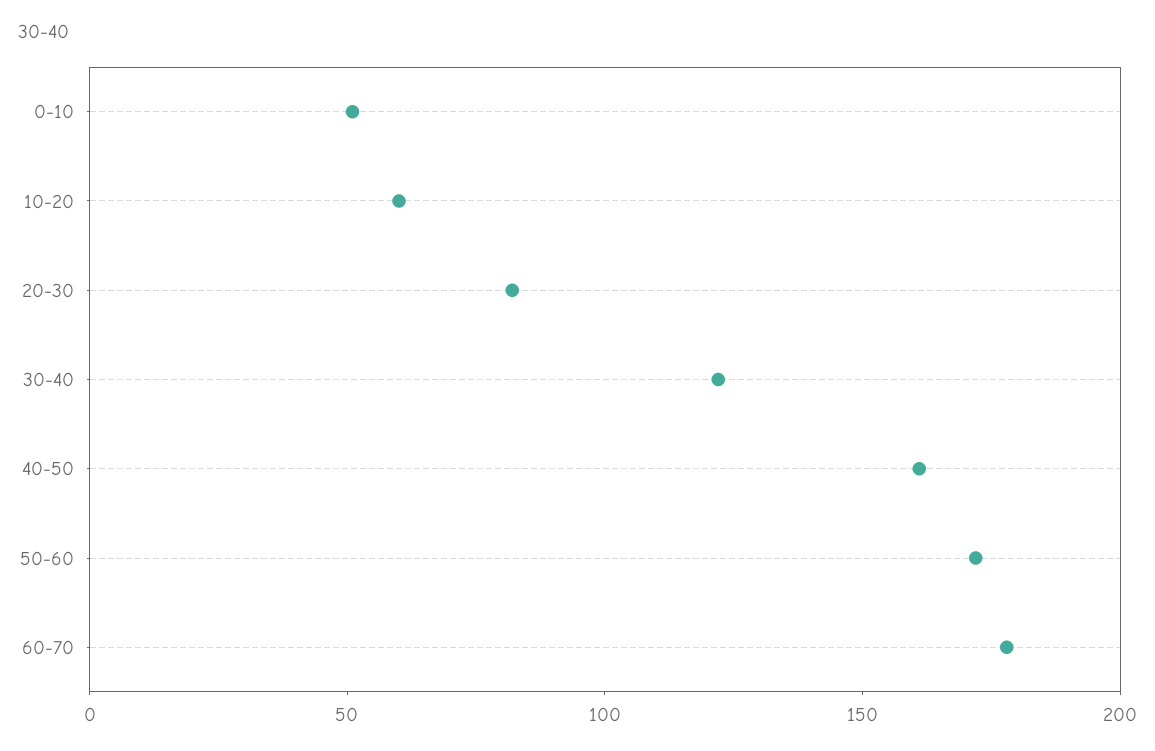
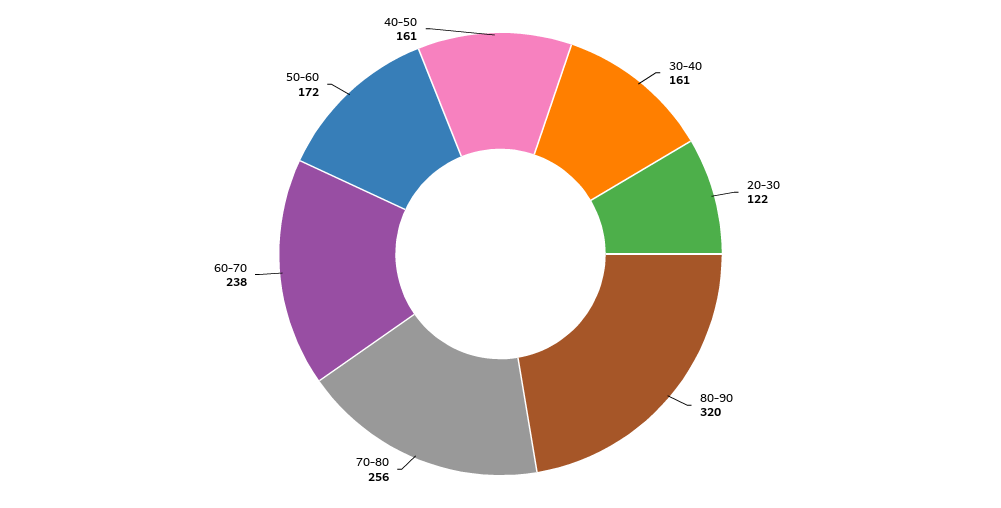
0-10: 50 -> none
10-20: 60 -> none
20-30: 80 -> 122
30-40: 120 -> 161
60-70: 180 -> 238
80-90: none -> 320
70-80: none -> 256

